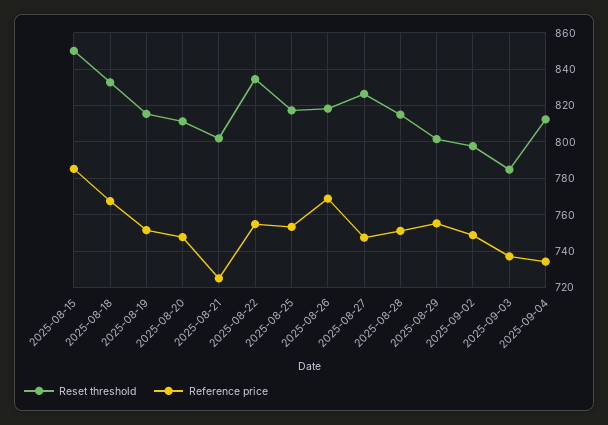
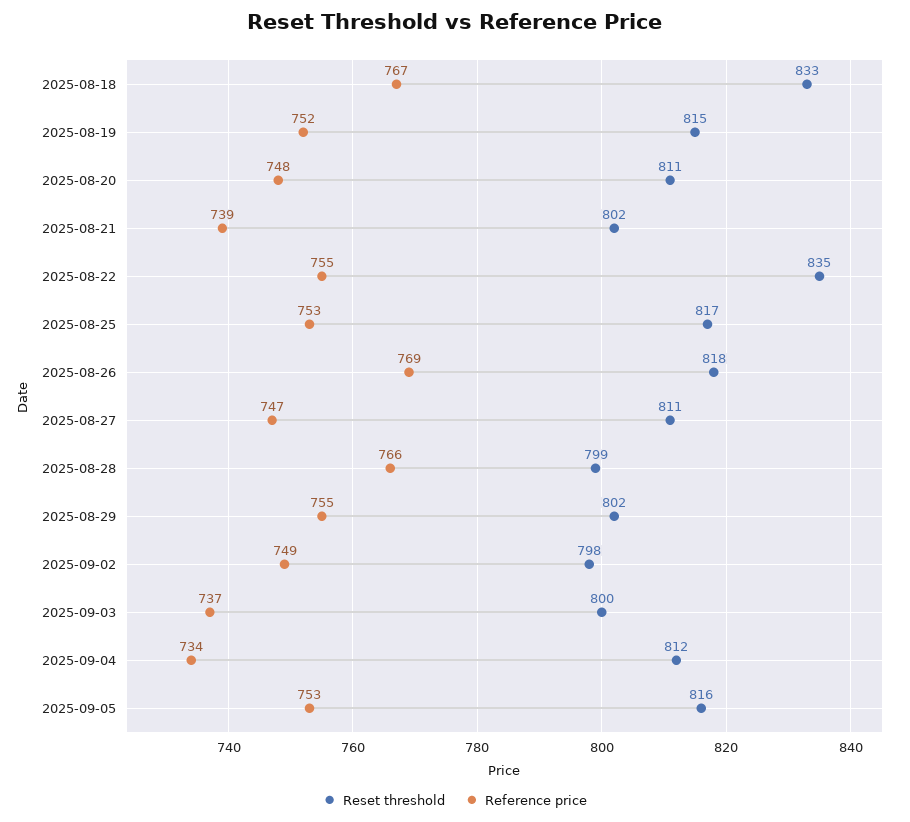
Reset threshold, 2025-08-15: 850 -> none
Reference price, 2025-08-15: 785 -> none
Reference price, 2025-08-21: 725 -> 739
Reset threshold, 2025-08-27: 825 -> 811
Reset threshold, 2025-08-28: 815 -> 799
Reference price, 2025-08-28: 750 -> 766
Reset threshold, 2025-09-03: 785 -> 800
Reset threshold, 2025-09-05: none -> 816
Reference price, 2025-09-05: none -> 753

